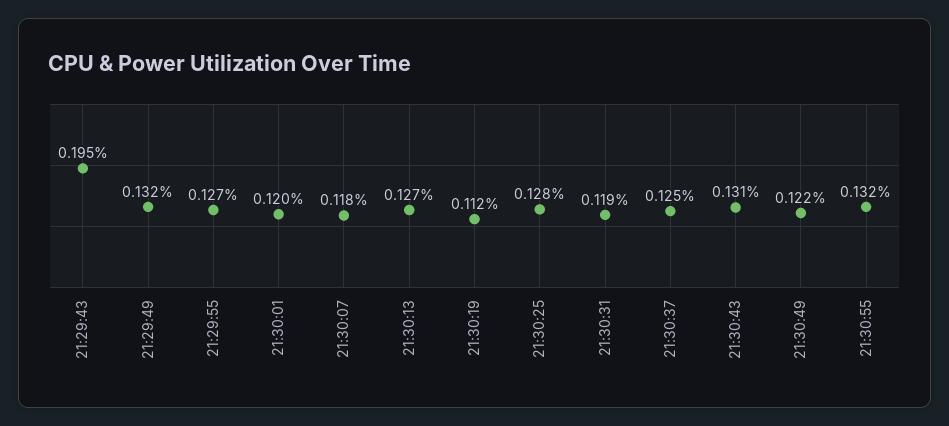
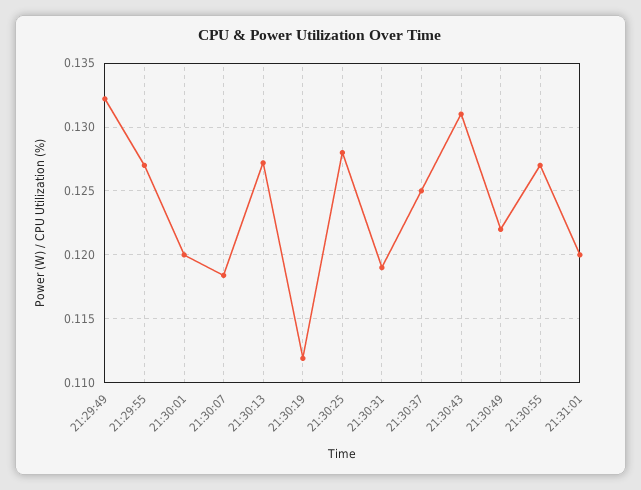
21:29:43: 0.195 -> none
21:30:55: 0.132 -> 0.127
21:31:01: none -> 0.12

